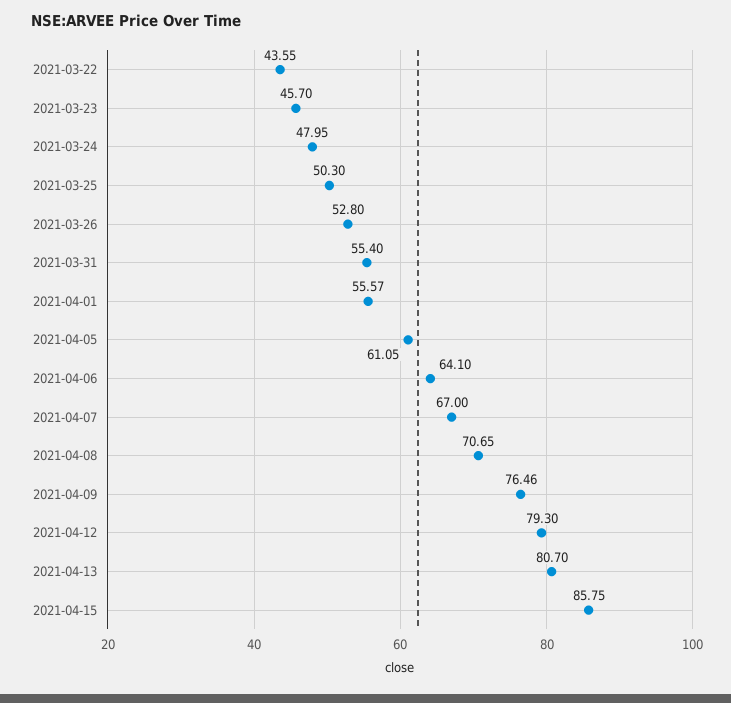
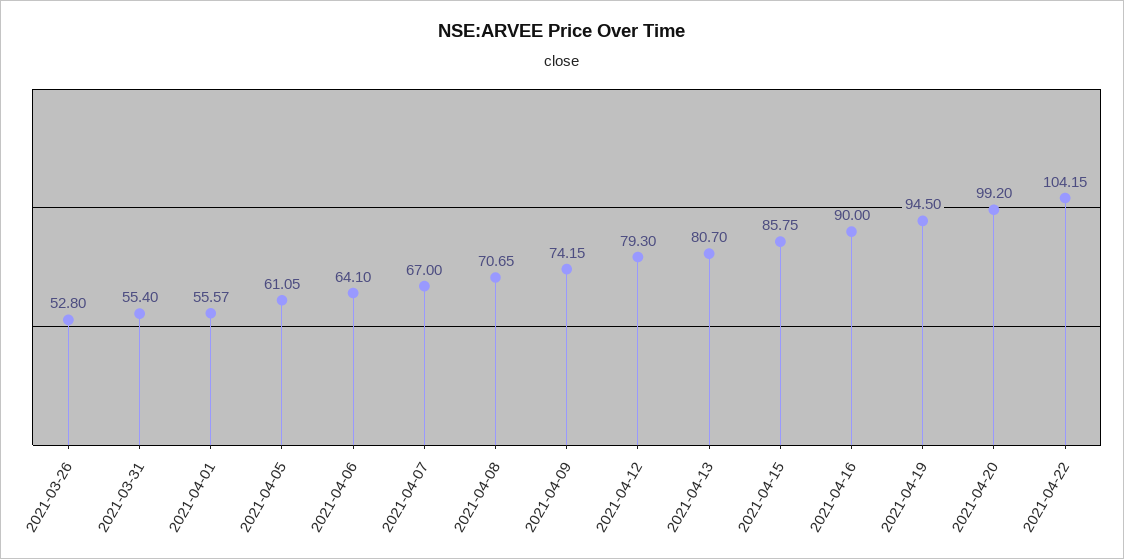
2021-03-22: 43.55 -> none
2021-03-23: 45.7 -> none
2021-03-24: 47.95 -> none
2021-03-25: 50.3 -> none
2021-04-09: 76.46 -> 74.15
2021-04-16: none -> 90
2021-04-19: none -> 94.5
2021-04-20: none -> 99.2
2021-04-22: none -> 104.15

